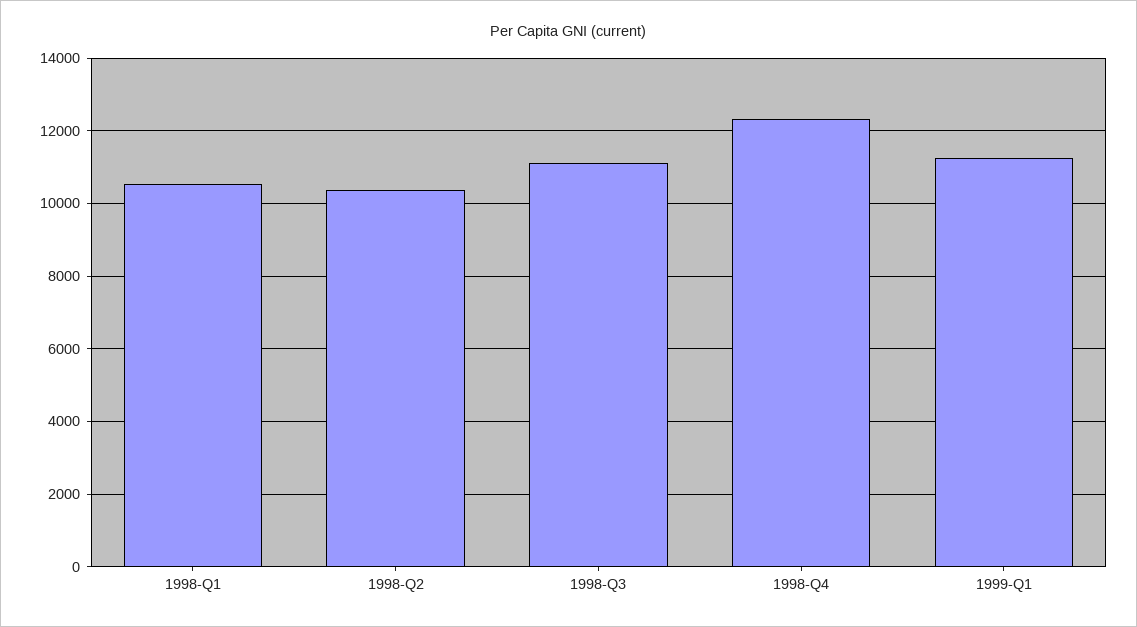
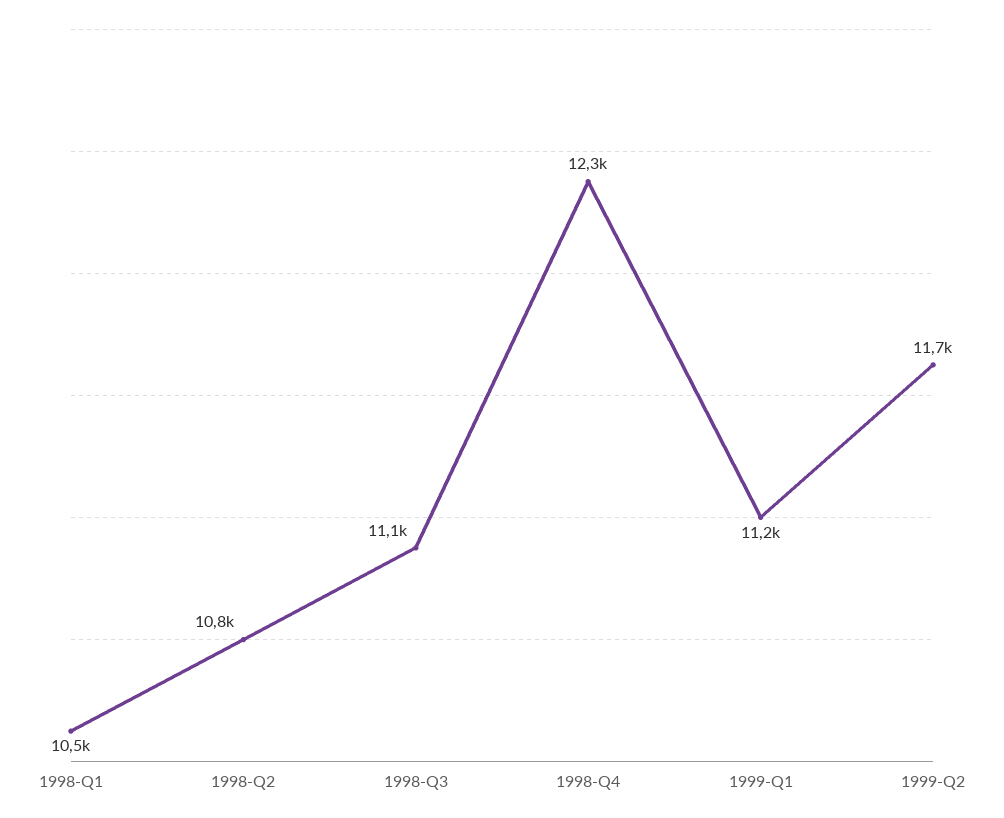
1998-Q2: 10400 -> 10800
1999-Q2: none -> 11700

